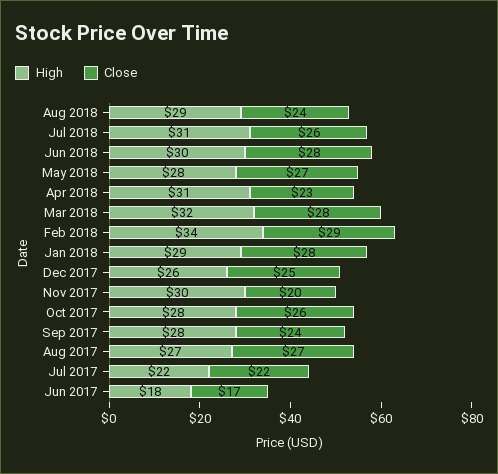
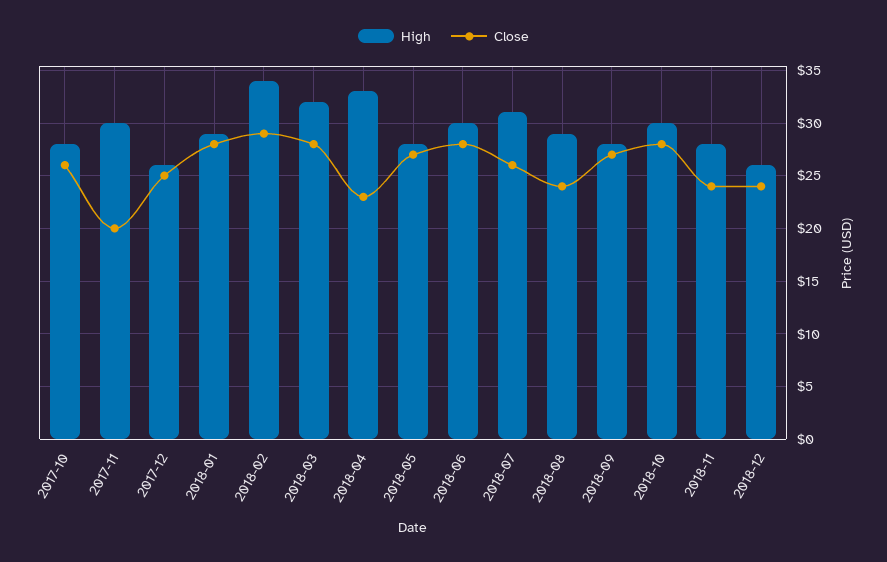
High, Apr 2018: 31 -> 33
High, Sep 2017: 28 -> none
Close, Sep 2017: 24 -> none
High, Aug 2017: 27 -> none
Close, Aug 2017: 27 -> none
High, Jul 2017: 22 -> none
Close, Jul 2017: 22 -> none
High, Jun 2017: 18 -> none
Close, Jun 2017: 17 -> none
High, 2018-09: none -> 28
Close, 2018-09: none -> 27
High, 2018-10: none -> 30
Close, 2018-10: none -> 28
High, 2018-11: none -> 28
Close, 2018-11: none -> 24
High, 2018-12: none -> 26
Close, 2018-12: none -> 24

